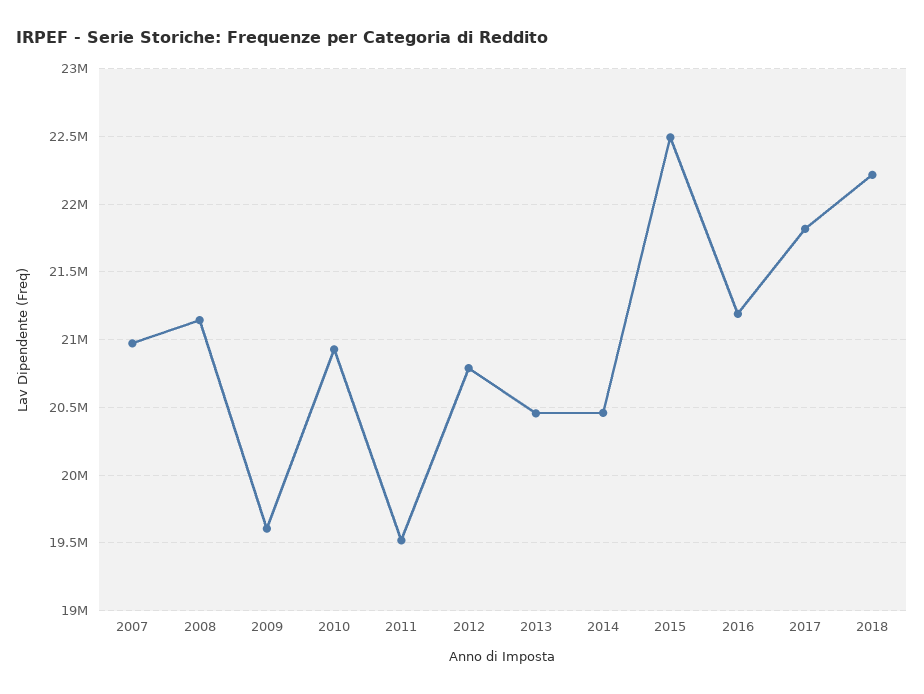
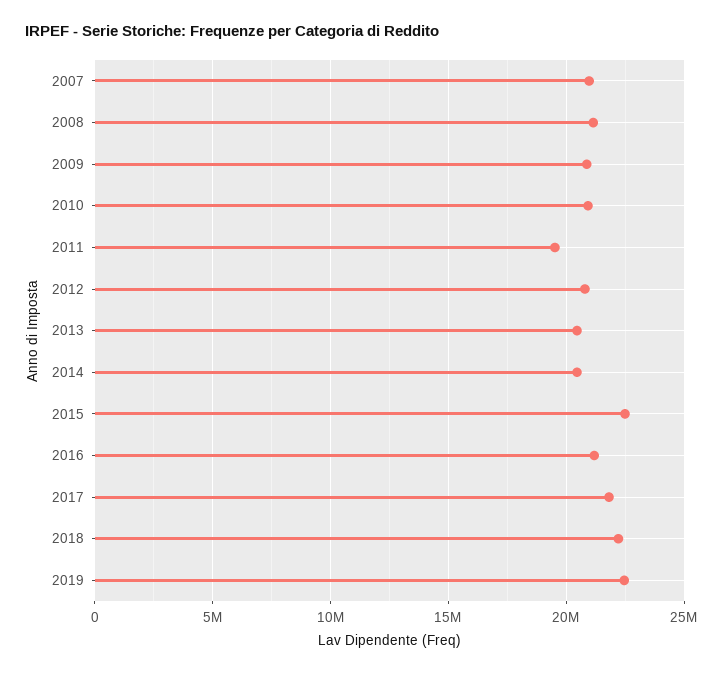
2009: 19600000 -> 21000000
2019: none -> 22500000

